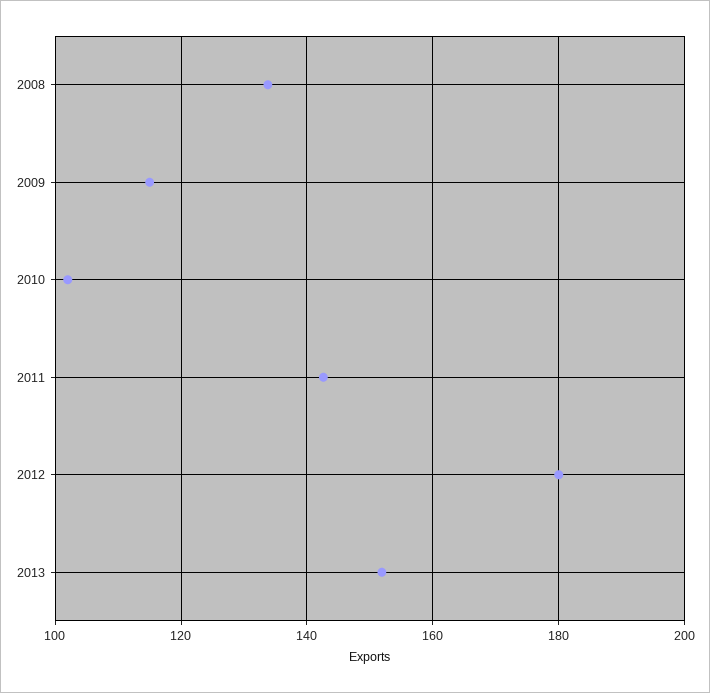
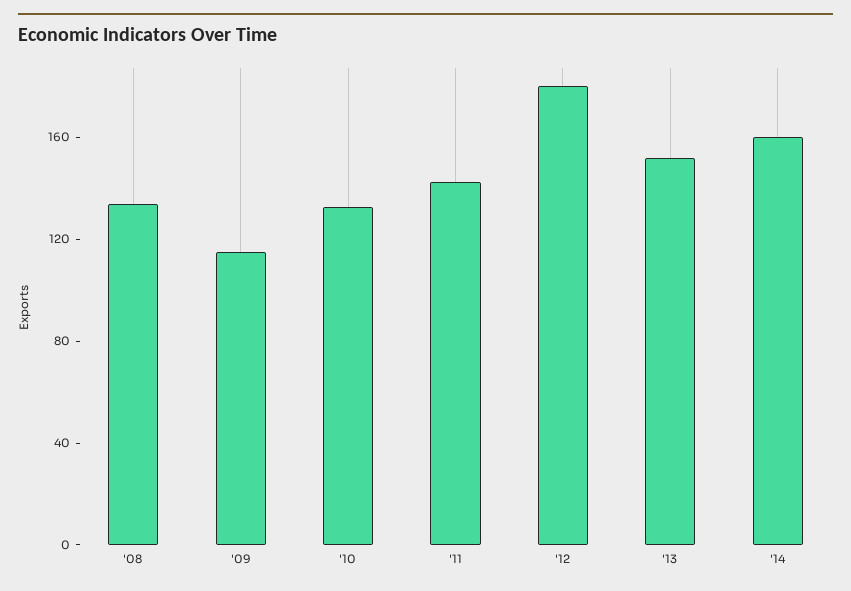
2010: 102 -> 130
'14: none -> 160

